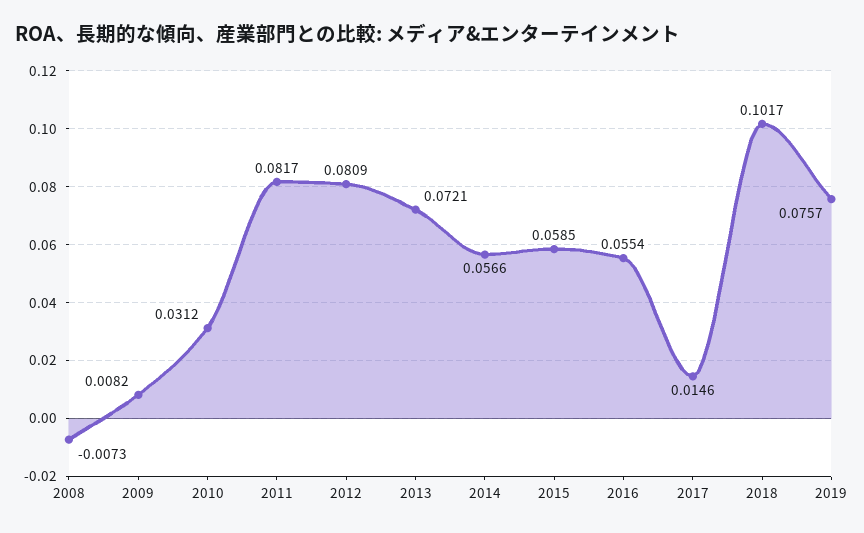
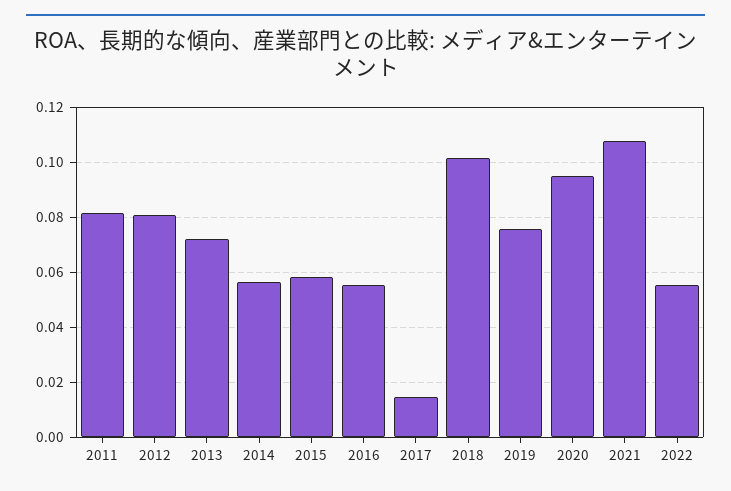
2008: -0.0073 -> none
2009: 0.0082 -> none
2010: 0.0312 -> none
2020: none -> 0.095
2021: none -> 0.1075
2022: none -> 0.055

